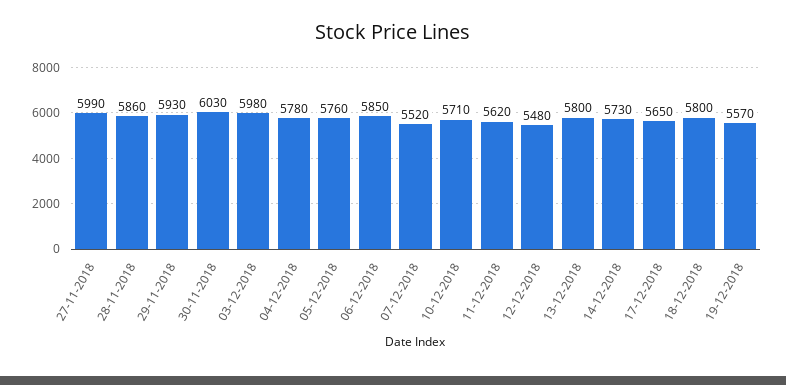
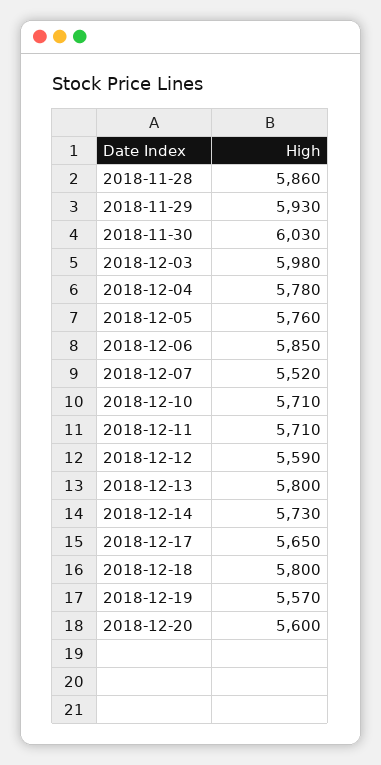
27-11-2018: 5990 -> none
11-12-2018: 5620 -> 5710
12-12-2018: 5480 -> 5590
2018-12-20: none -> 5600

